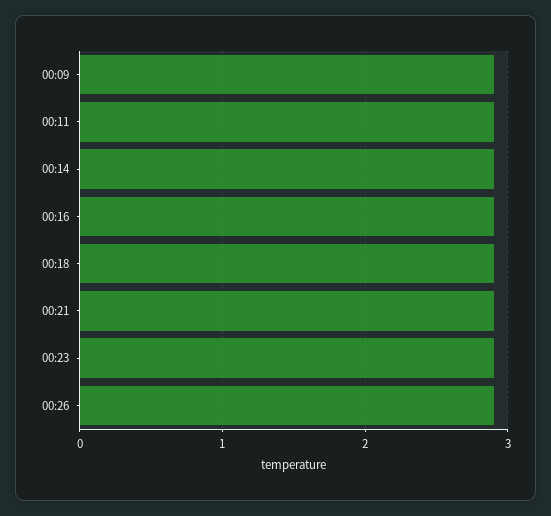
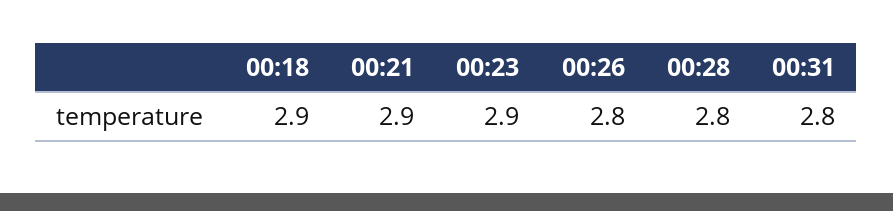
00:09: 2.9 -> none
00:11: 2.9 -> none
00:14: 2.9 -> none
00:16: 2.9 -> none
00:26: 2.9 -> 2.8
00:28: none -> 2.8
00:31: none -> 2.8

